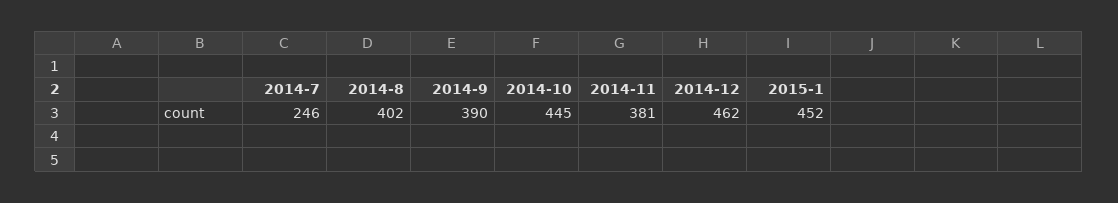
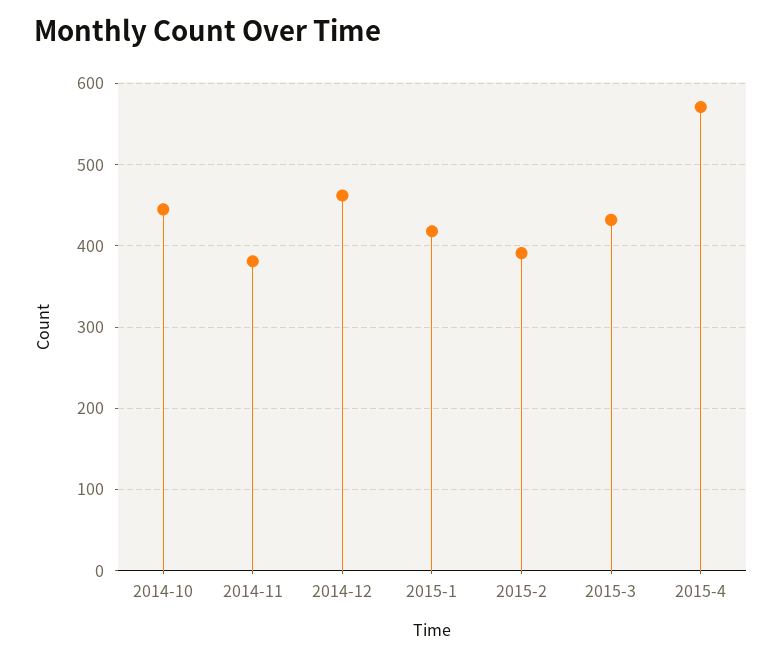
2014-7: 246 -> none
2014-8: 402 -> none
2014-9: 390 -> none
2015-1: 452 -> 420
2015-2: none -> 390
2015-3: none -> 430
2015-4: none -> 570

